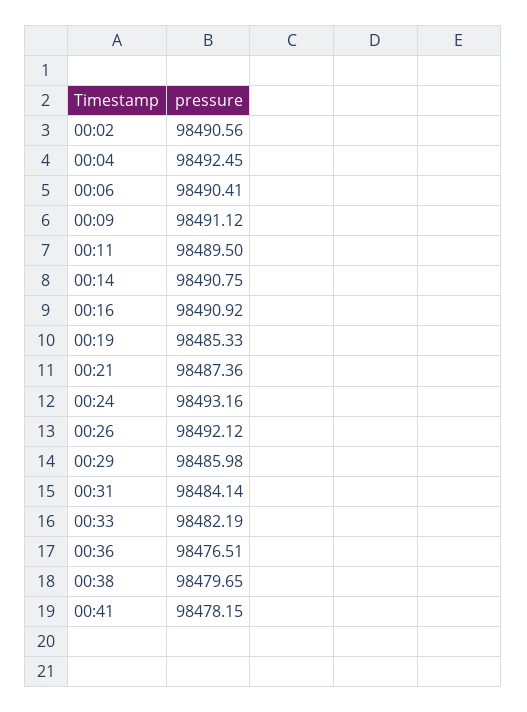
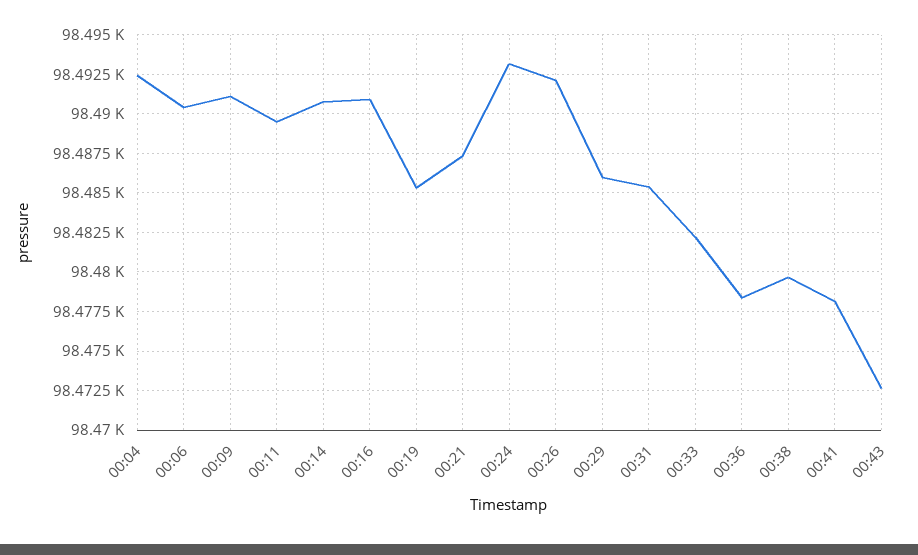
00:02: 98490.56 -> none
00:31: 98484.14 -> 98485.5
00:36: 98476.51 -> 98478.5
00:43: none -> 98472.5

